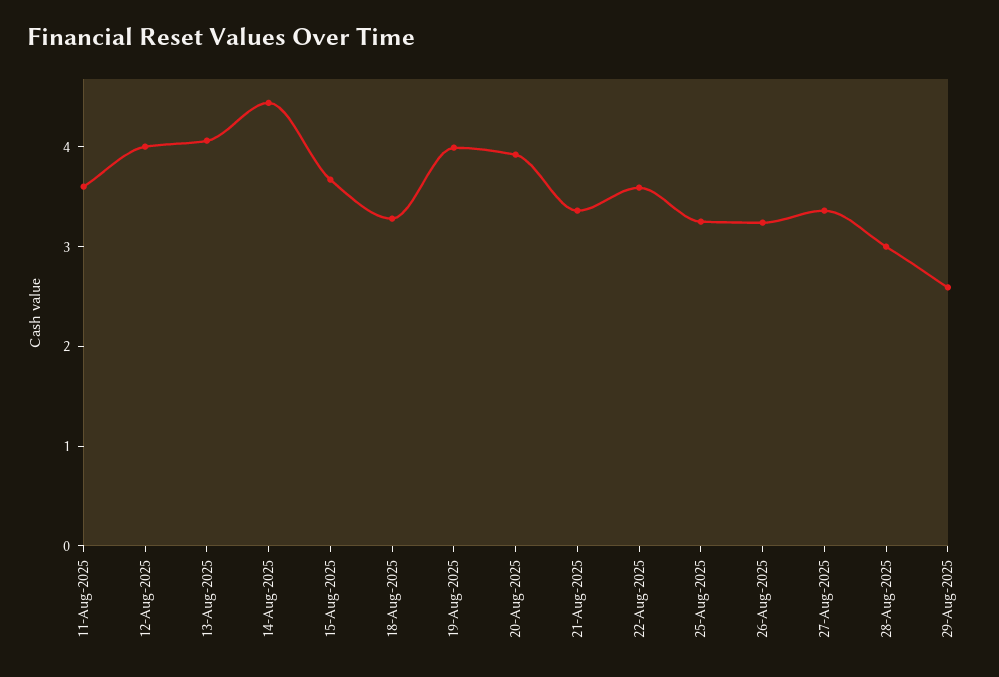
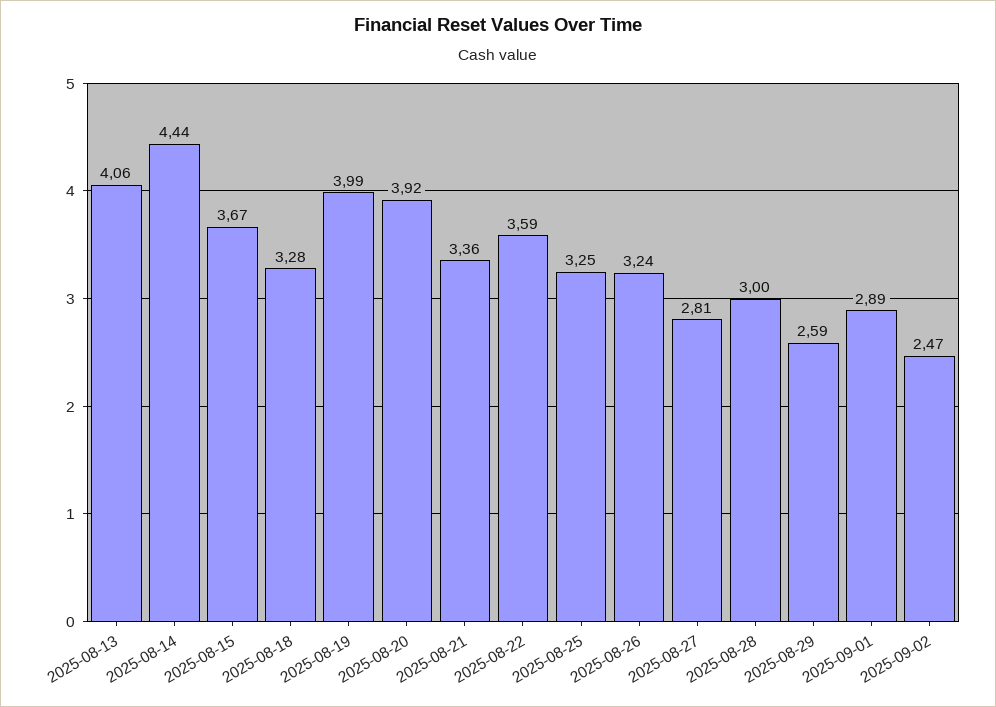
11-Aug-2025: 3.6 -> none
12-Aug-2025: 4 -> none
27-Aug-2025: 3.4 -> 2.81
2025-09-01: none -> 2.89
2025-09-02: none -> 2.47

